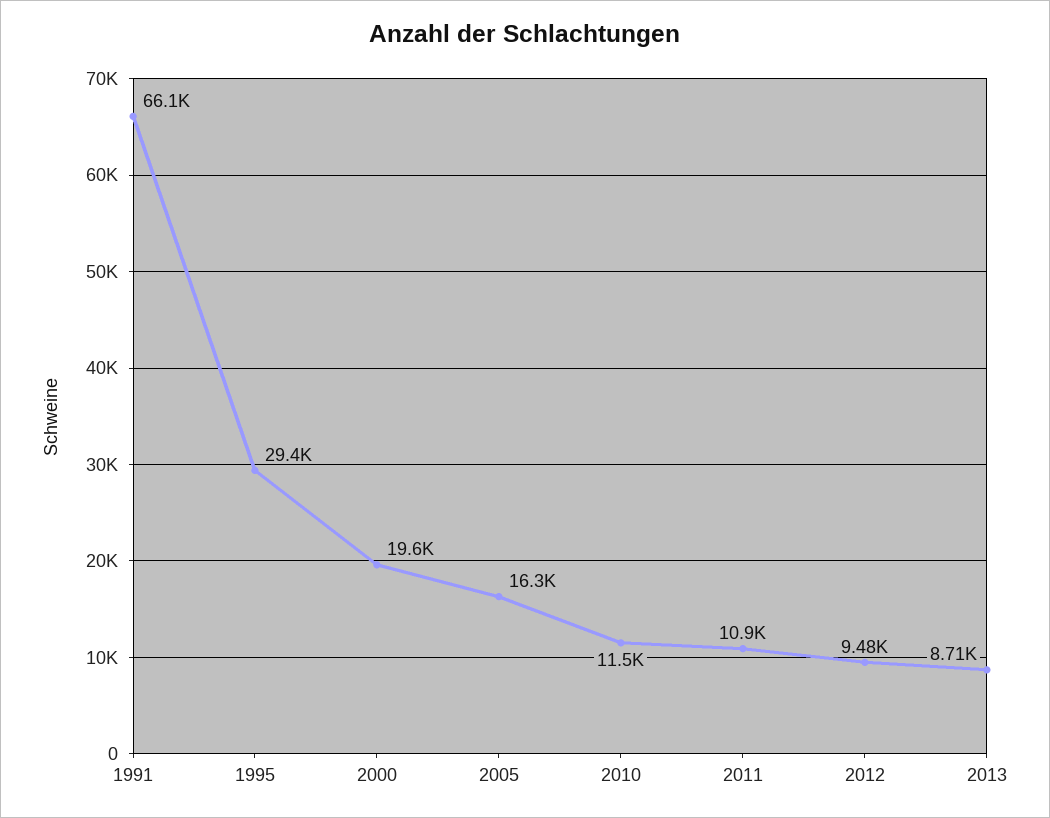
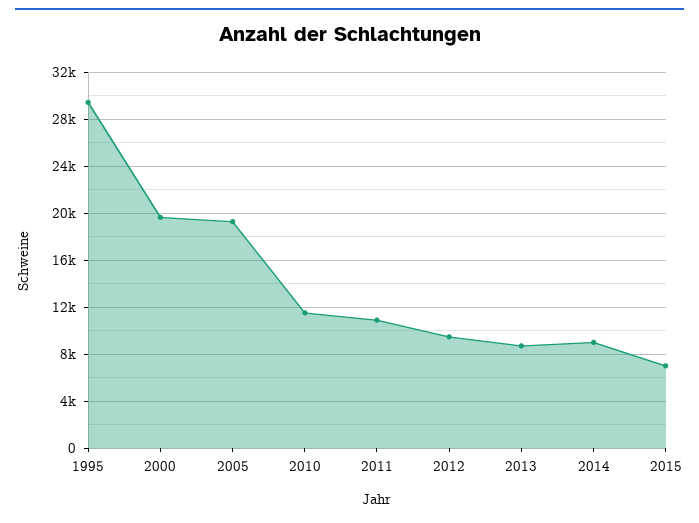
1991: 66100 -> none
2005: 16300 -> 19000
2014: none -> 9000
2015: none -> 7000

